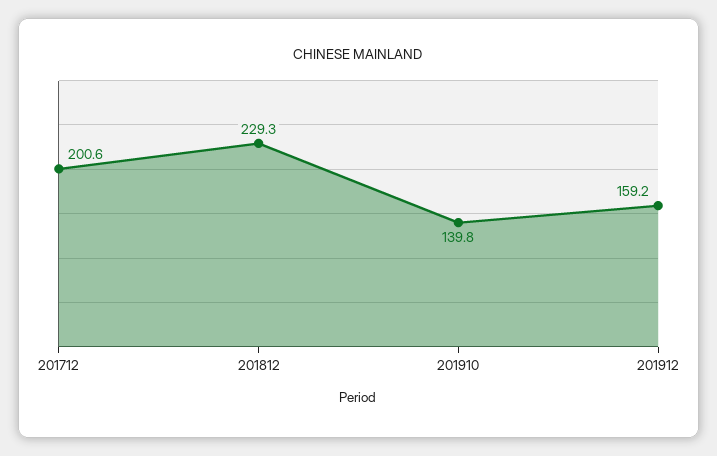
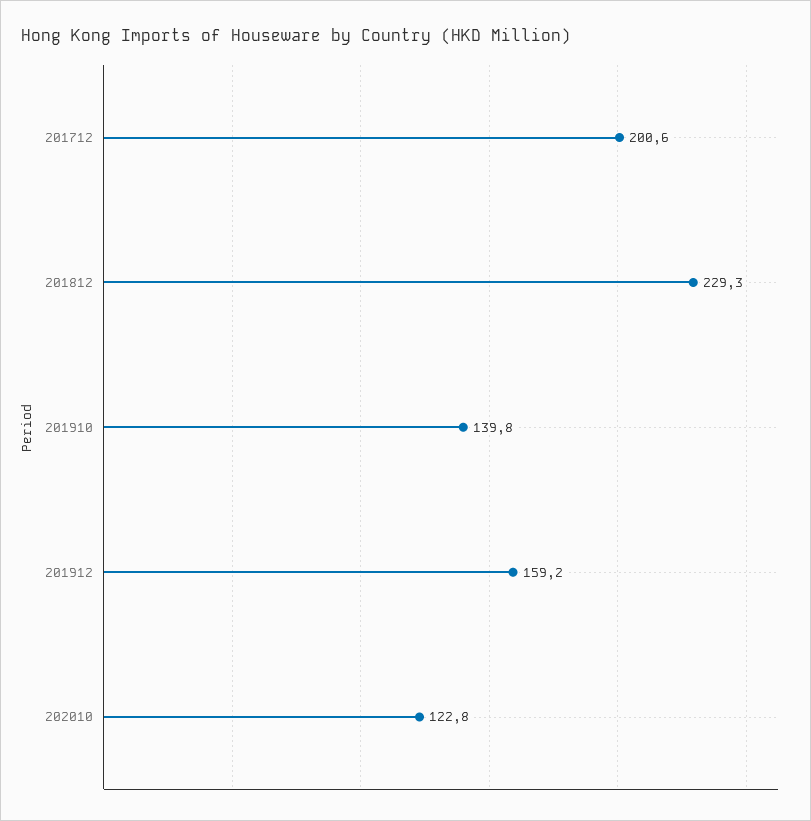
202010: none -> 122.8

